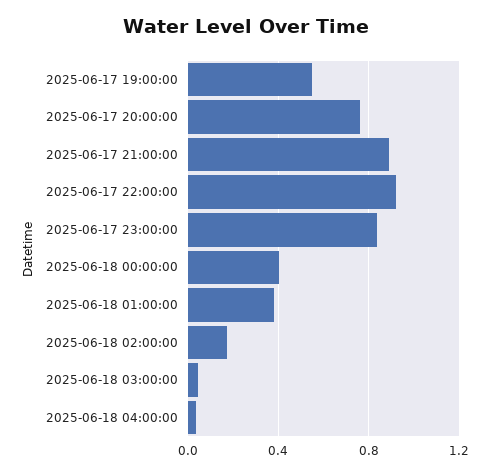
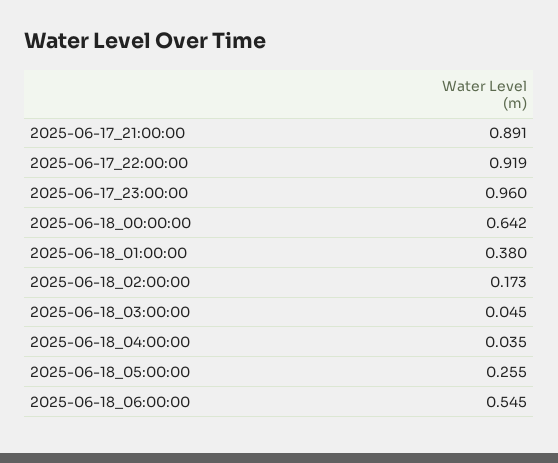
2025-06-17 19:00:00: 0.55 -> none
2025-06-17 20:00:00: 0.75 -> none
2025-06-17 23:00:00: 0.85 -> 0.96
2025-06-18 00:00:00: 0.4 -> 0.642
2025-06-18_05:00:00: none -> 0.255
2025-06-18_06:00:00: none -> 0.545

